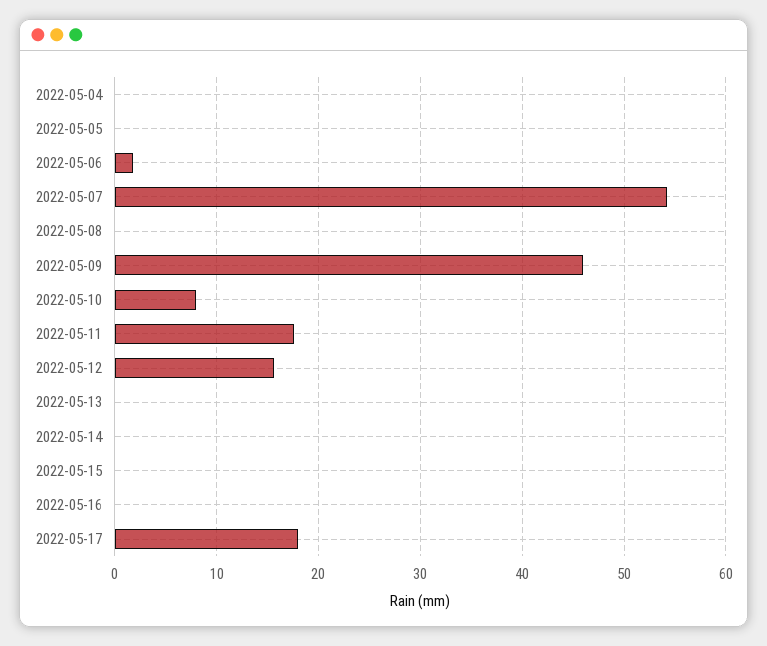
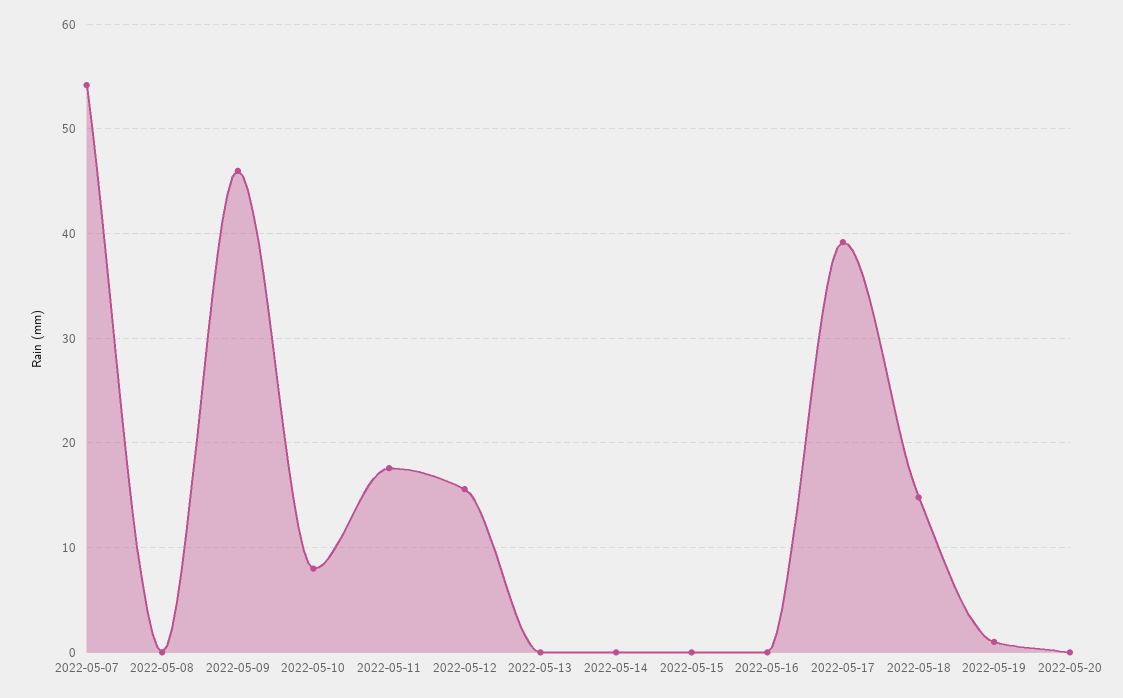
2022-05-04: 0 -> none
2022-05-05: 0 -> none
2022-05-06: 2 -> none
2022-05-17: 18 -> 39
2022-05-18: none -> 15
2022-05-19: none -> 1
2022-05-20: none -> 0

